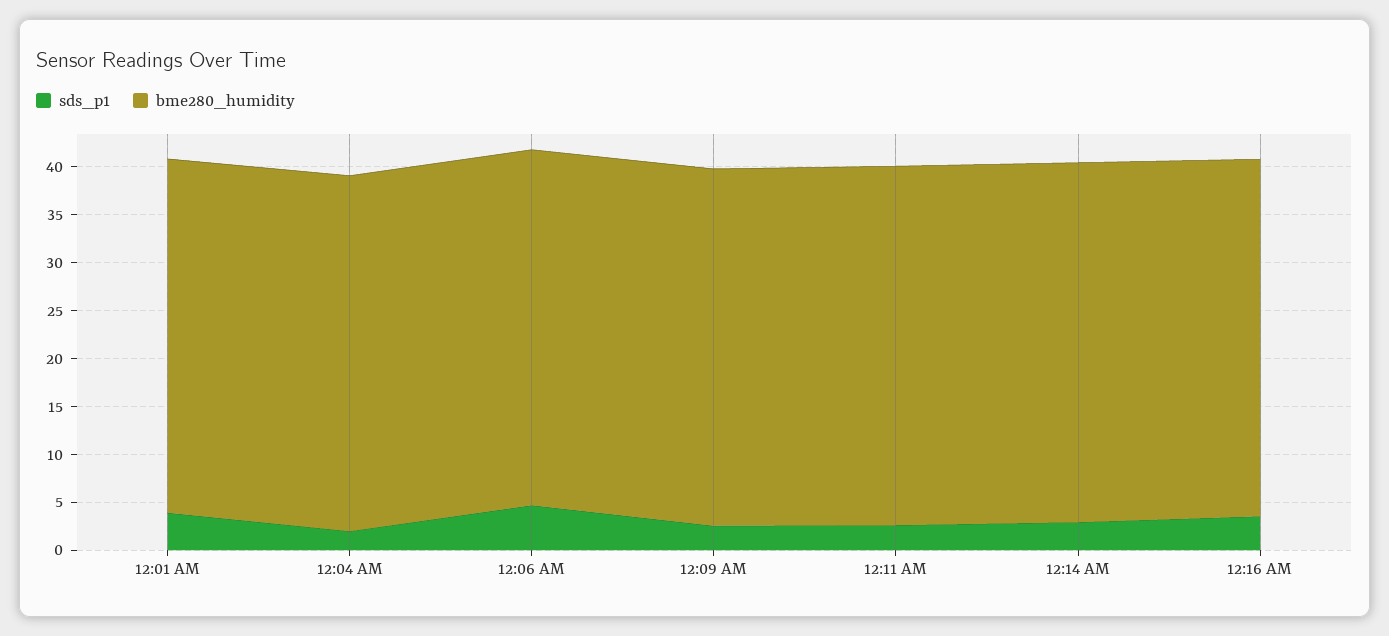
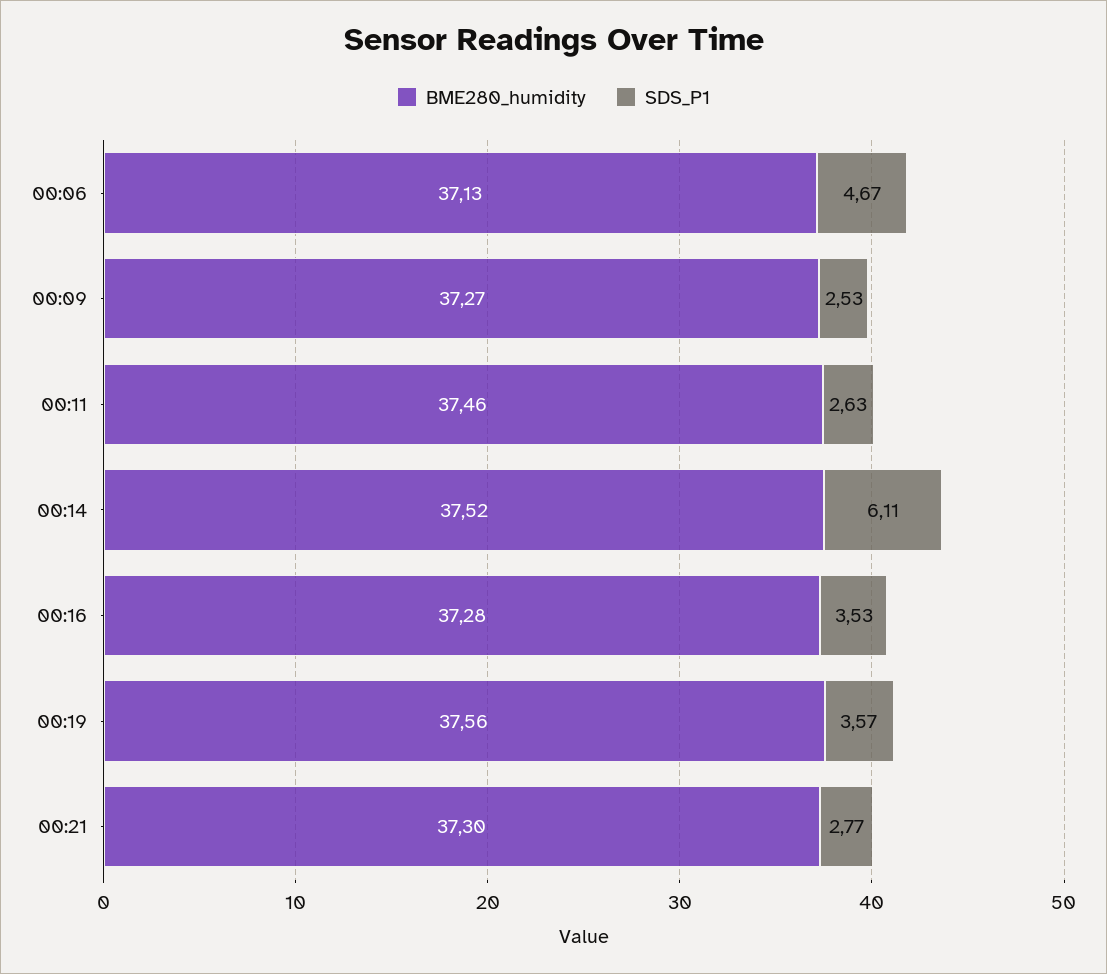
sds_p1, 12:01 AM: 4 -> none
bme280_humidity, 12:01 AM: 37 -> none
sds_p1, 12:04 AM: 2 -> none
bme280_humidity, 12:04 AM: 37 -> none
sds_p1, 12:14 AM: 3 -> 6.11
bme280_humidity, 00:19: none -> 37.56
sds_p1, 00:19: none -> 3.57
bme280_humidity, 00:21: none -> 37.3
sds_p1, 00:21: none -> 2.77

